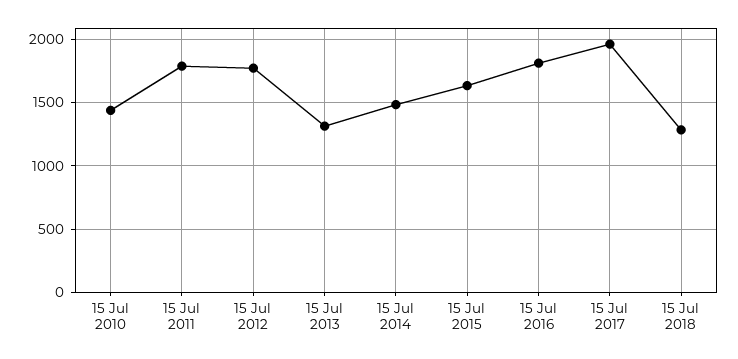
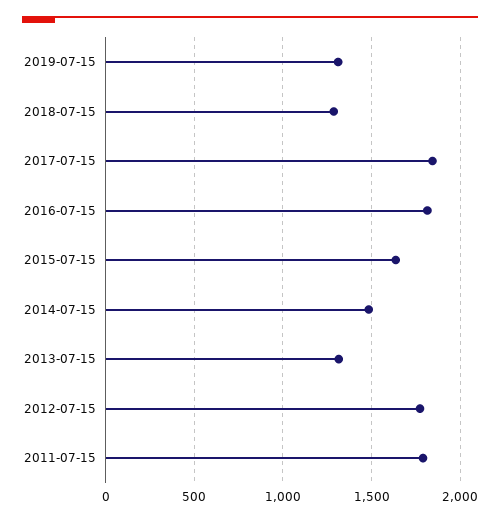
15 Jul 2010: 1450 -> none
15 Jul 2017: 1950 -> 1850
2019-07-15: none -> 1300

